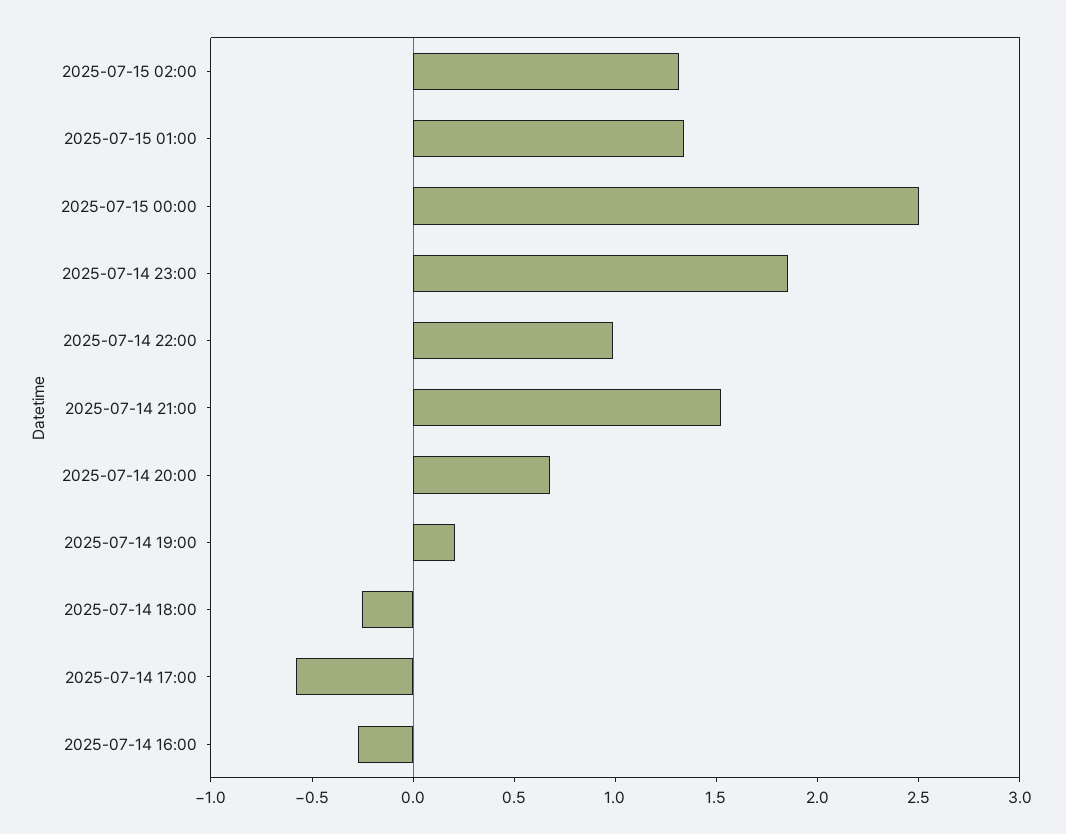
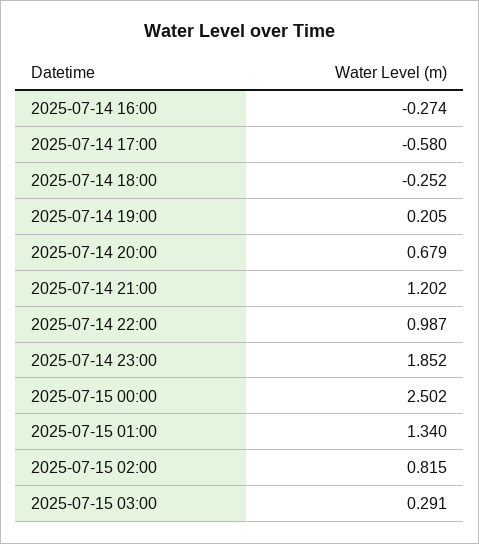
2025-07-15 02:00: 1.3 -> 0.815
2025-07-14 21:00: 1.5 -> 1.202
2025-07-15 03:00: none -> 0.291

